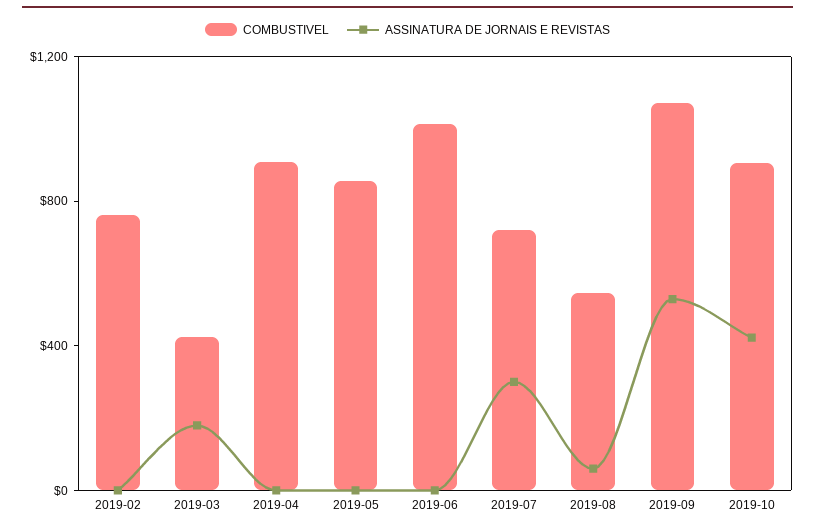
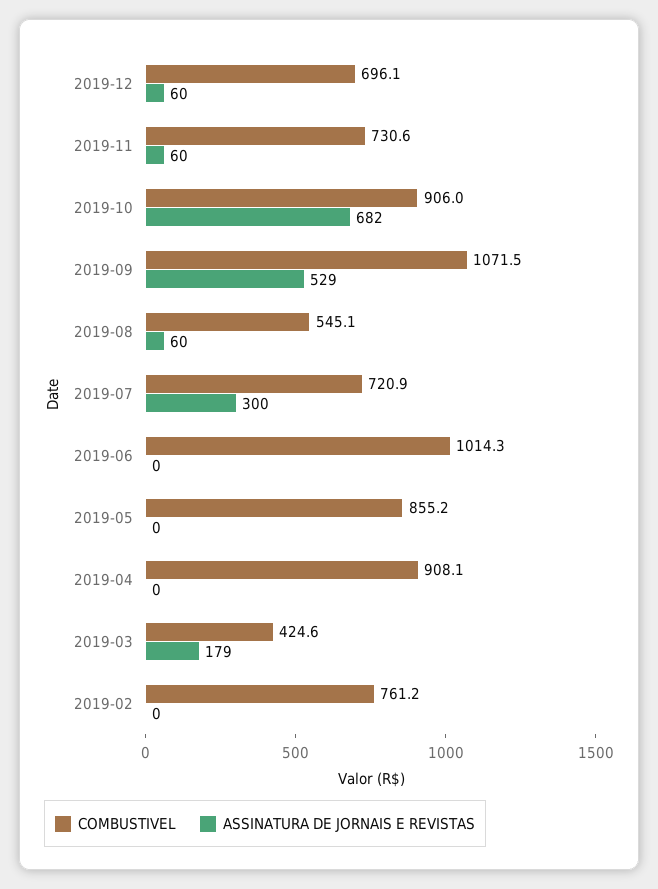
ASSINATURA DE JORNAIS E REVISTAS, 2019-10: 400 -> 682
COMBUSTIVEL, 2019-12: none -> 696.1
ASSINATURA DE JORNAIS E REVISTAS, 2019-12: none -> 60
COMBUSTIVEL, 2019-11: none -> 730.6
ASSINATURA DE JORNAIS E REVISTAS, 2019-11: none -> 60

